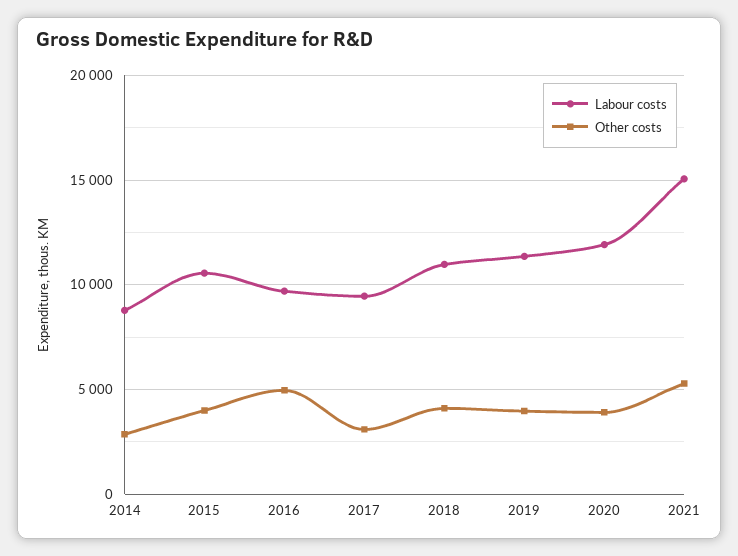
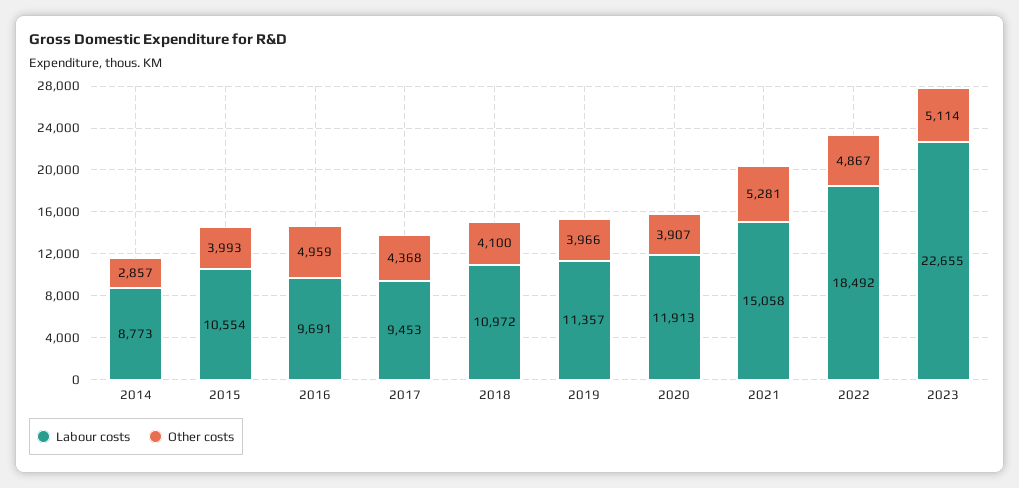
Other costs, 2017: 3000 -> 4368
Labour costs, 2022: none -> 18492
Other costs, 2022: none -> 4867
Labour costs, 2023: none -> 22655
Other costs, 2023: none -> 5114

